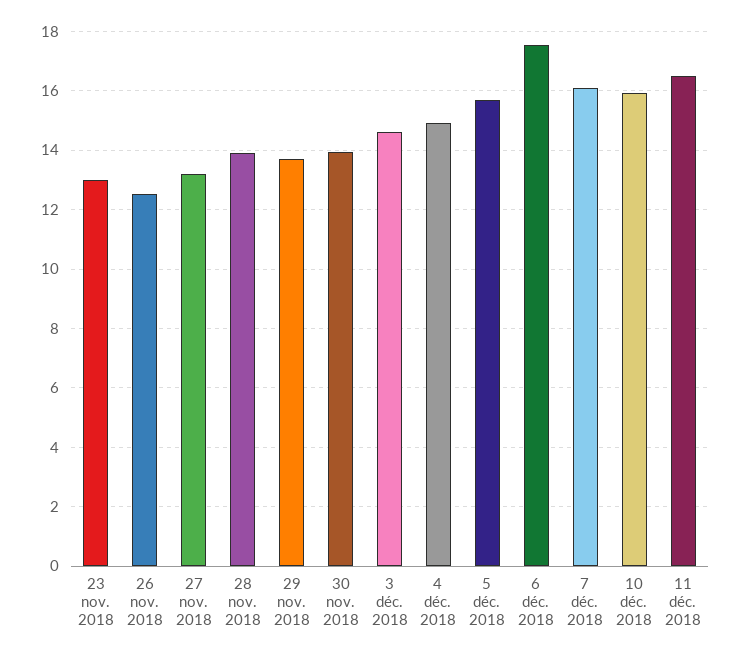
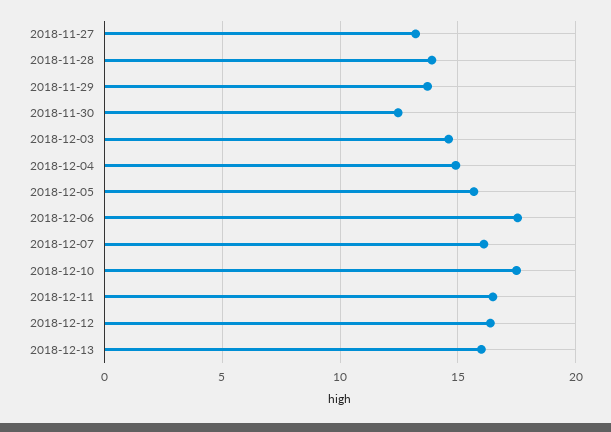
23 nov. 2018: 13 -> none
26 nov. 2018: 12.5 -> none
30 nov. 2018: 14 -> 12.5
10 déc. 2018: 16 -> 17.5
2018-12-12: none -> 16.5
2018-12-13: none -> 16

